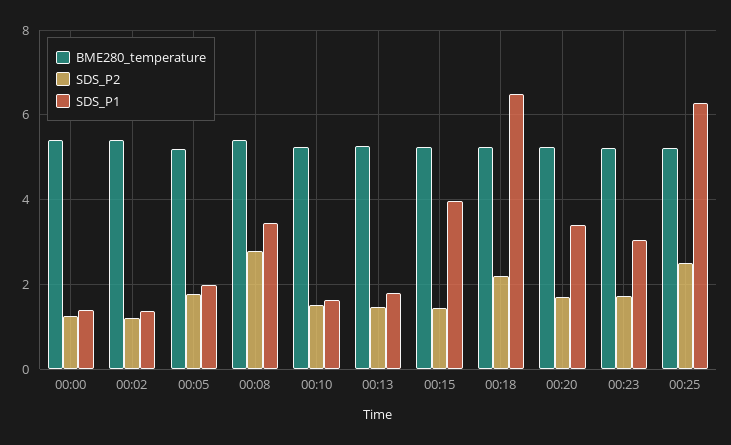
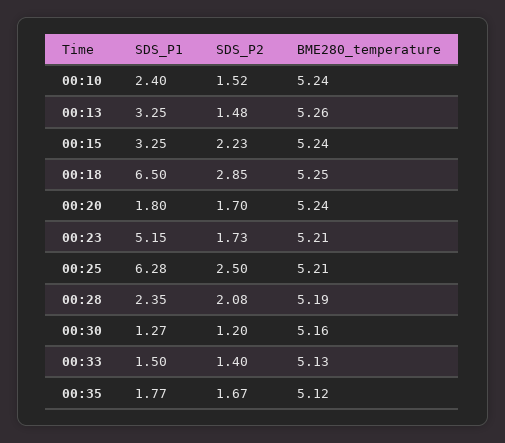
BME280_temperature, 00:00: 5.4 -> none
SDS_P2, 00:00: 1.2 -> none
SDS_P1, 00:00: 1.4 -> none
BME280_temperature, 00:02: 5.4 -> none
SDS_P2, 00:02: 1.2 -> none
SDS_P1, 00:02: 1.4 -> none
BME280_temperature, 00:05: 5.2 -> none
SDS_P2, 00:05: 1.8 -> none
SDS_P1, 00:05: 2 -> none
BME280_temperature, 00:08: 5.4 -> none
SDS_P2, 00:08: 2.8 -> none
SDS_P1, 00:08: 3.4 -> none
SDS_P1, 00:10: 1.6 -> 2.4
SDS_P1, 00:13: 1.8 -> 3.25
SDS_P2, 00:15: 1.4 -> 2.23
SDS_P1, 00:15: 4 -> 3.25
SDS_P2, 00:18: 2.2 -> 2.85
SDS_P1, 00:20: 3.4 -> 1.8
SDS_P1, 00:23: 3 -> 5.15
SDS_P1, 00:28: none -> 2.35
SDS_P2, 00:28: none -> 2.08
BME280_temperature, 00:28: none -> 5.19
SDS_P1, 00:30: none -> 1.27
SDS_P2, 00:30: none -> 1.2
BME280_temperature, 00:30: none -> 5.16
SDS_P1, 00:33: none -> 1.5
SDS_P2, 00:33: none -> 1.4
BME280_temperature, 00:33: none -> 5.13
SDS_P1, 00:35: none -> 1.77
SDS_P2, 00:35: none -> 1.67
BME280_temperature, 00:35: none -> 5.12

